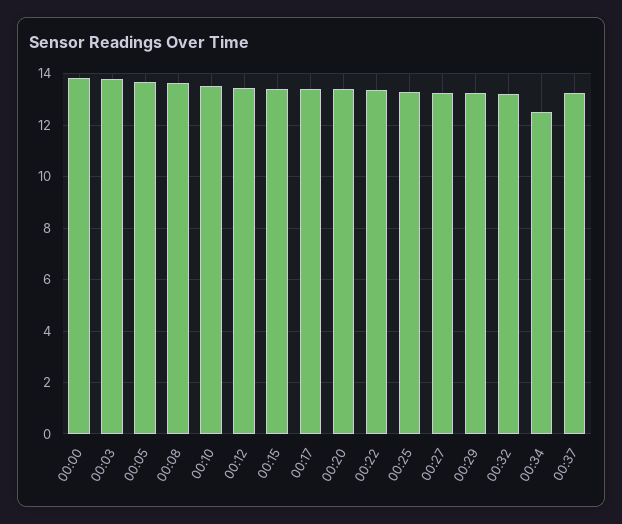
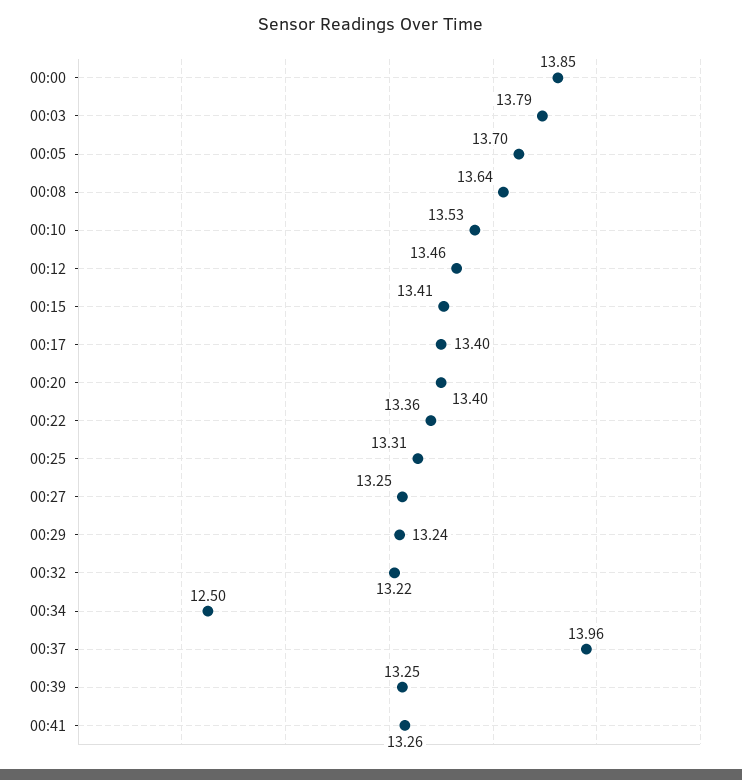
00:37: 13.25 -> 13.96
00:39: none -> 13.25
00:41: none -> 13.26

